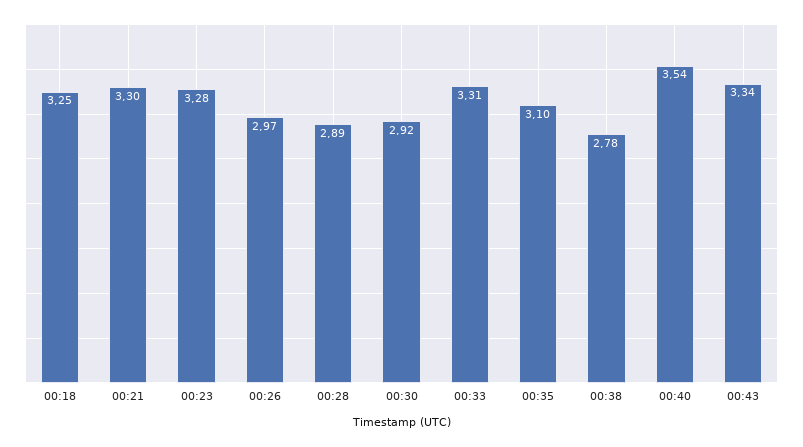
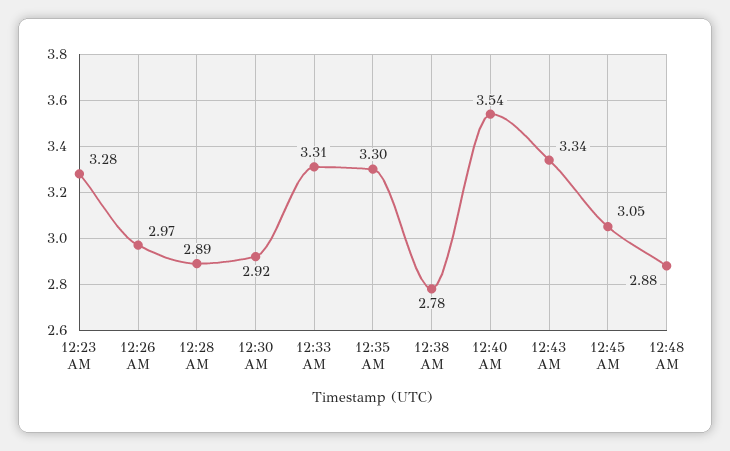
00:18: 3.25 -> none
00:21: 3.3 -> none
00:35: 3.1 -> 3.3
12:45 AM: none -> 3.05
12:48 AM: none -> 2.88

